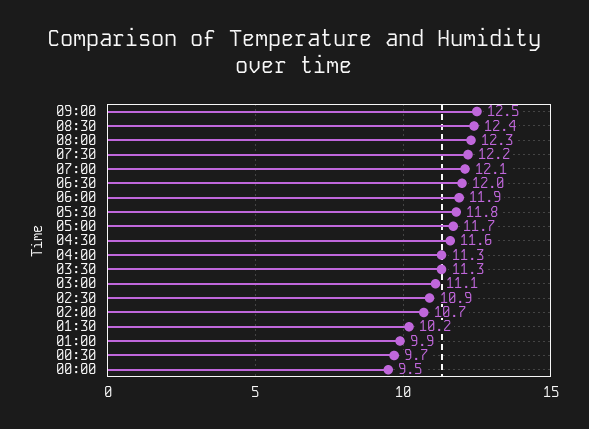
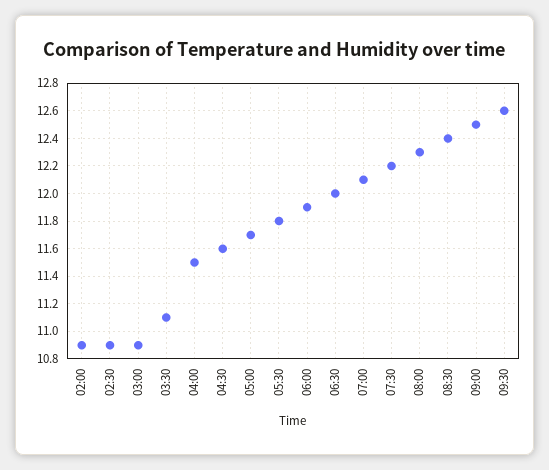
04:00: 11.3 -> 11.5
03:30: 11.3 -> 11.1
03:00: 11.1 -> 10.9
02:00: 10.7 -> 10.9
01:30: 10.2 -> none
01:00: 9.9 -> none
00:30: 9.7 -> none
00:00: 9.5 -> none
09:30: none -> 12.6

